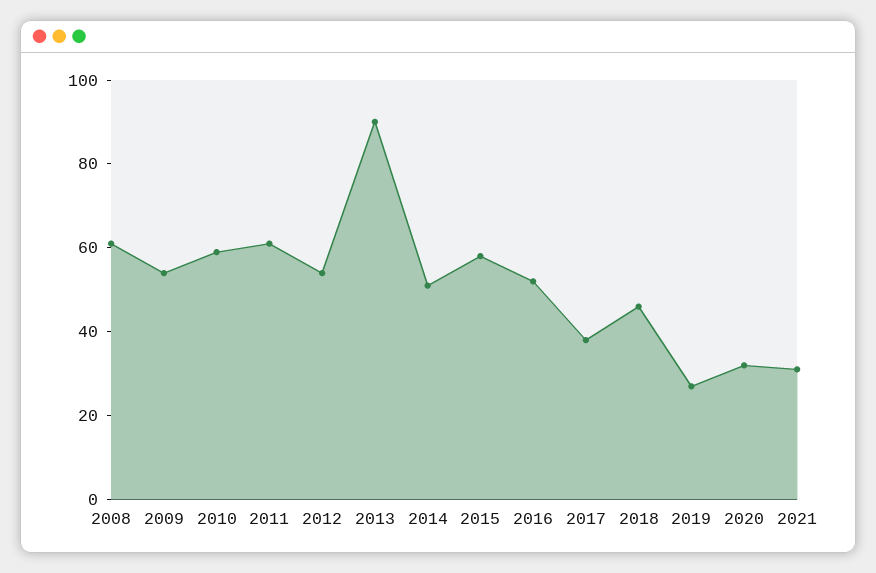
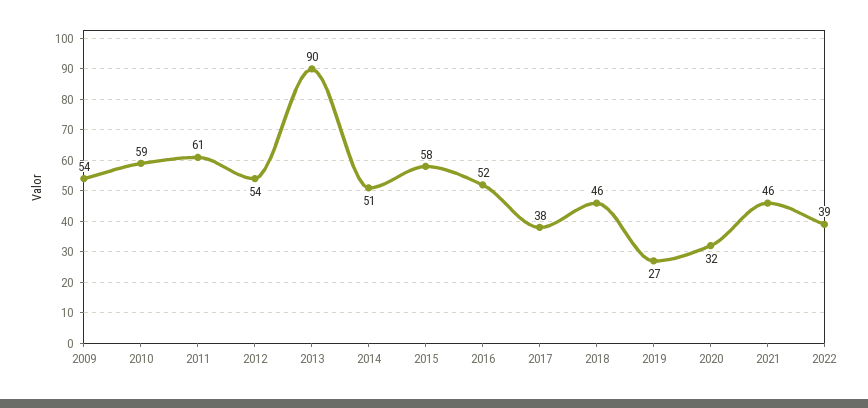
2008: 60 -> none
2021: 30 -> 46
2022: none -> 39

